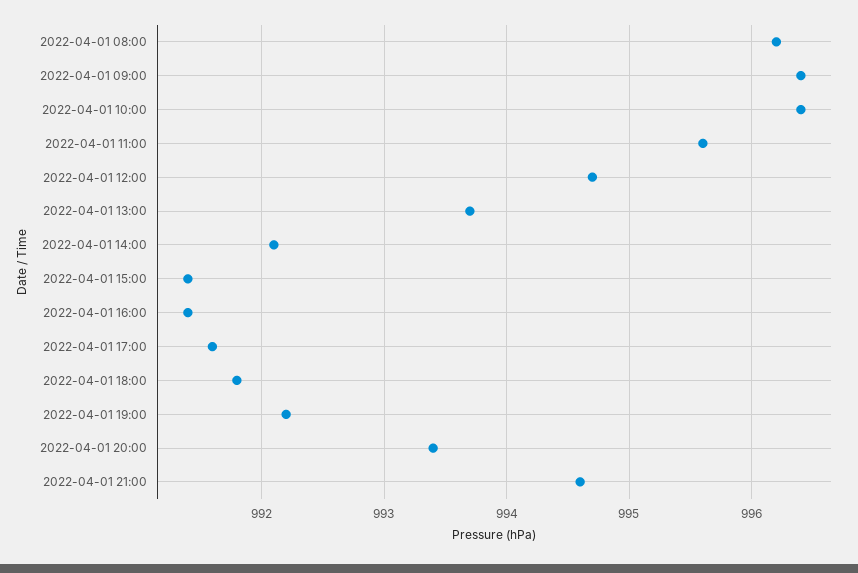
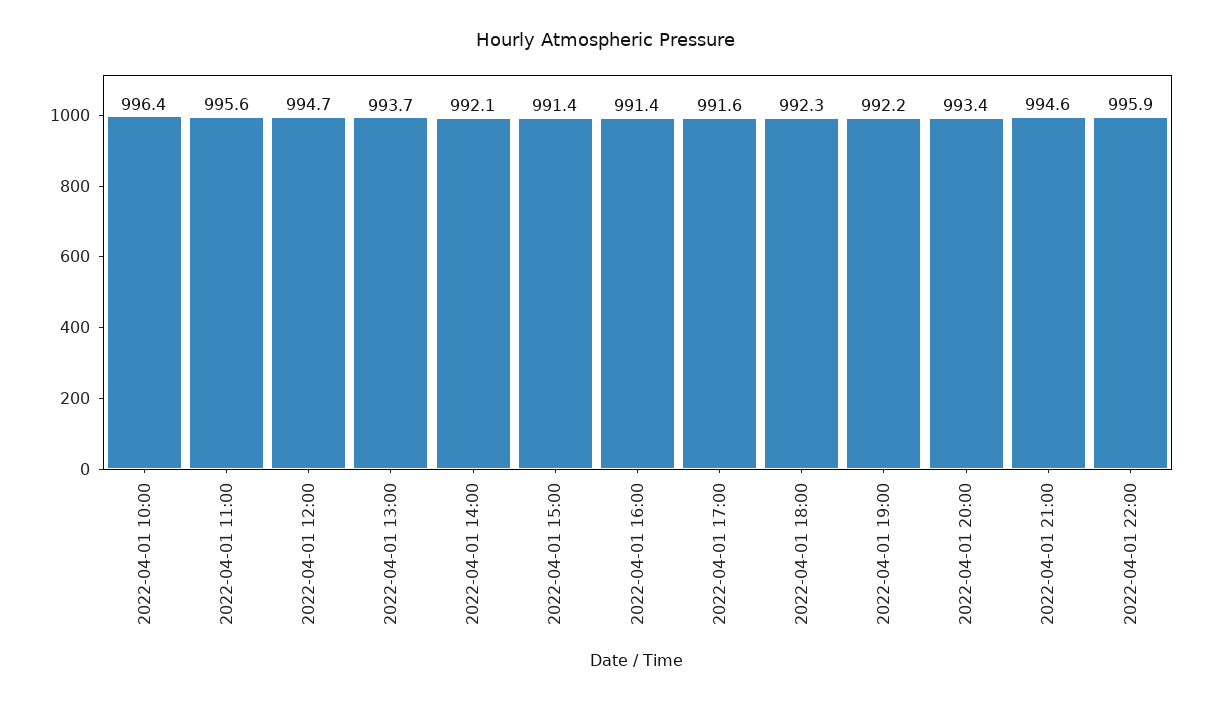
2022-04-01 08:00: 996.2 -> none
2022-04-01 09:00: 996.4 -> none
2022-04-01 18:00: 991.8 -> 992.3
2022-04-01 22:00: none -> 995.9

